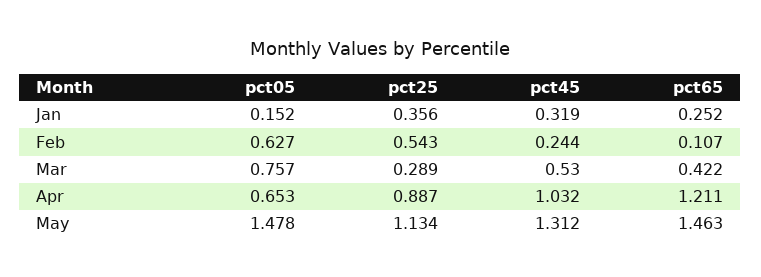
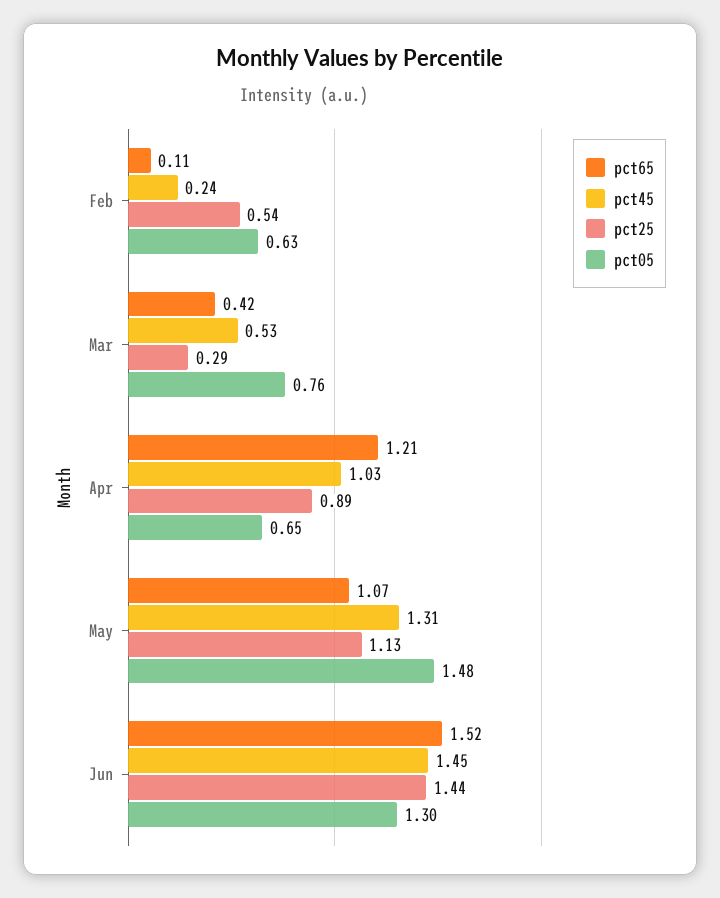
pct05, Jan: 0.152 -> none
pct25, Jan: 0.356 -> none
pct45, Jan: 0.319 -> none
pct65, Jan: 0.252 -> none
pct65, May: 1.463 -> 1.07
pct65, Jun: none -> 1.52
pct45, Jun: none -> 1.45
pct25, Jun: none -> 1.44
pct05, Jun: none -> 1.3

